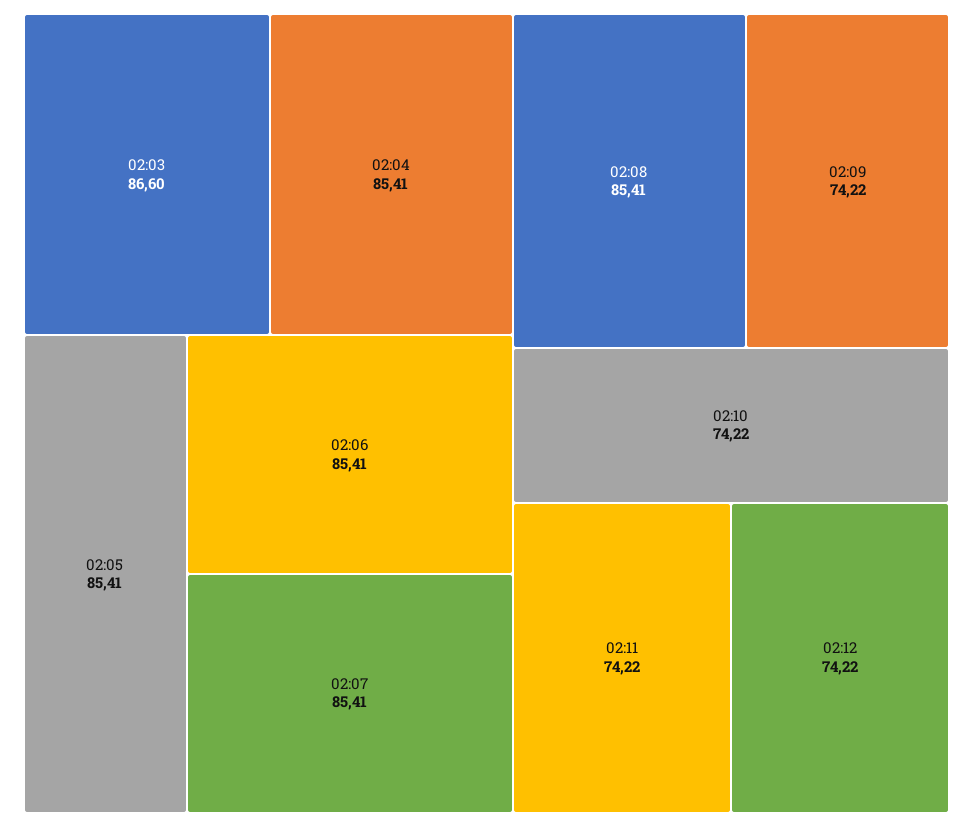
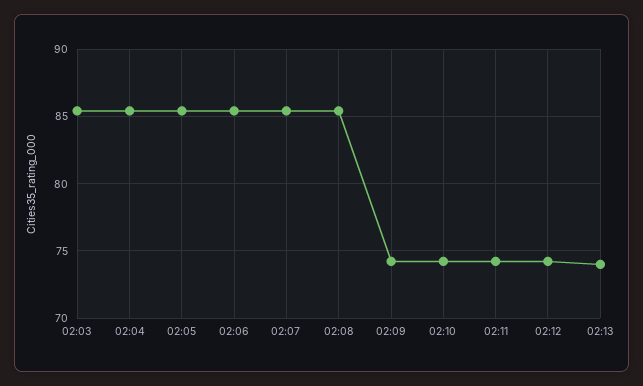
02:03: 86.6 -> 85.5
02:13: none -> 74

